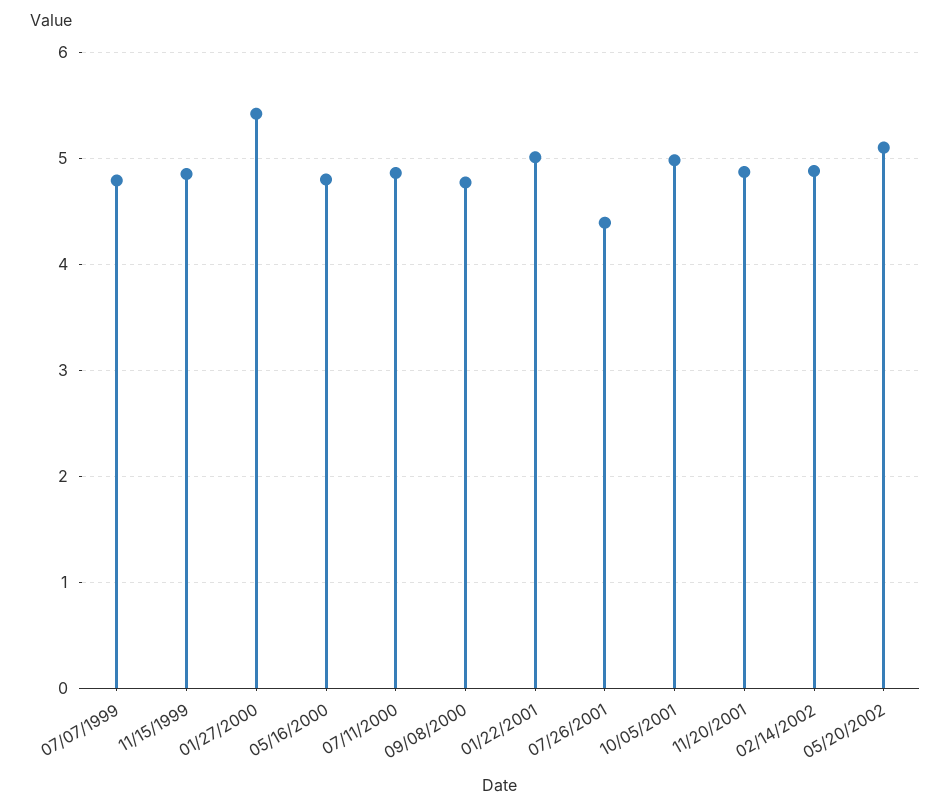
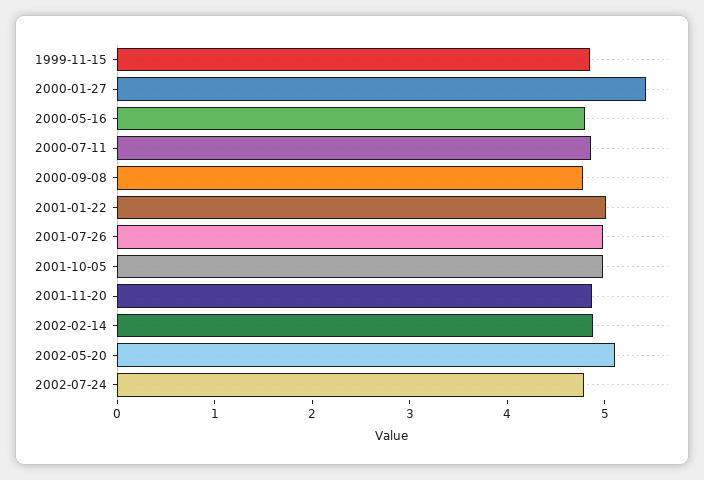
07/07/1999: 4.8 -> none
07/26/2001: 4.4 -> 5
2002-07-24: none -> 4.8

